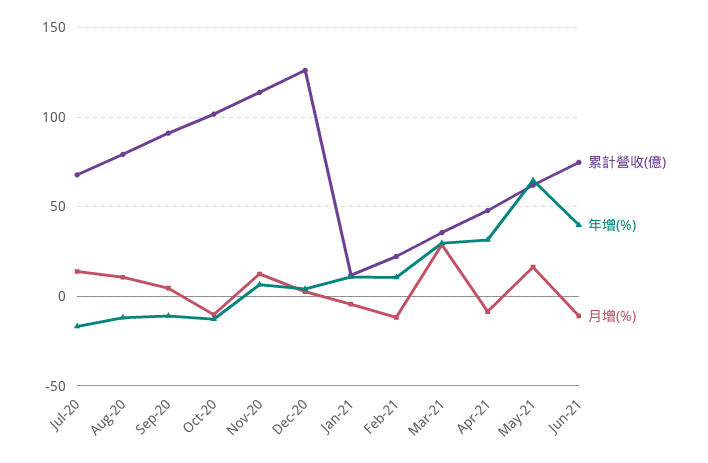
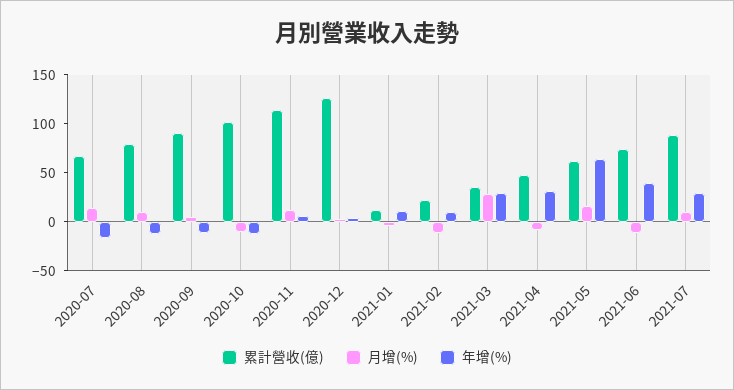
累計營收(億), 2021-07: none -> 90
月增(%), 2021-07: none -> 10
年增(%), 2021-07: none -> 30

